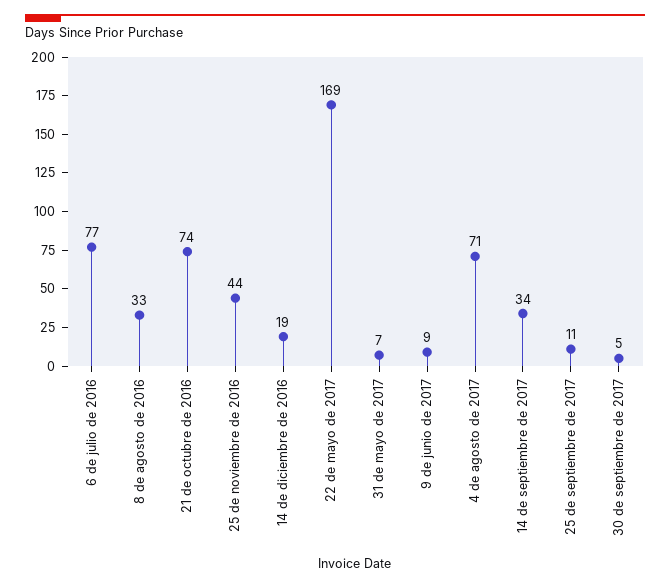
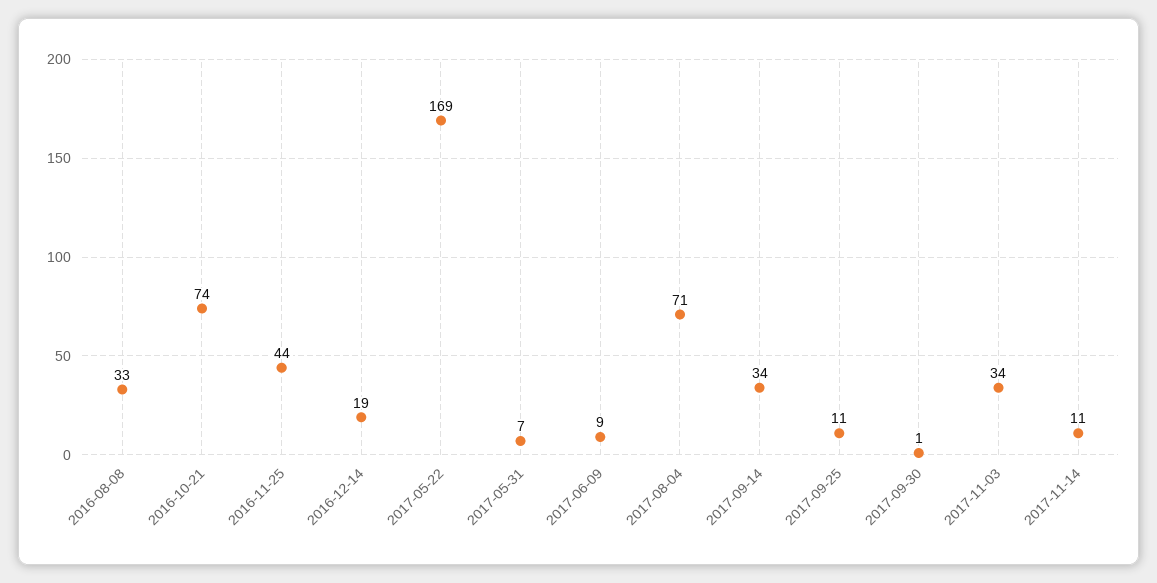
6 de julio de 2016: 77 -> none
30 de septiembre de 2017: 5 -> 1
2017-11-03: none -> 34
2017-11-14: none -> 11

